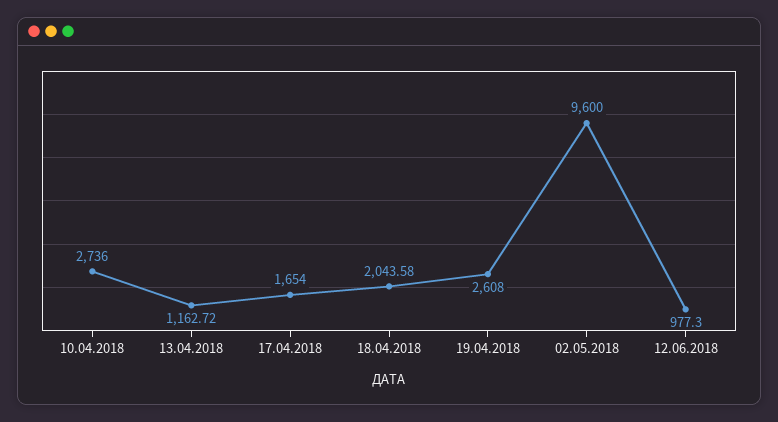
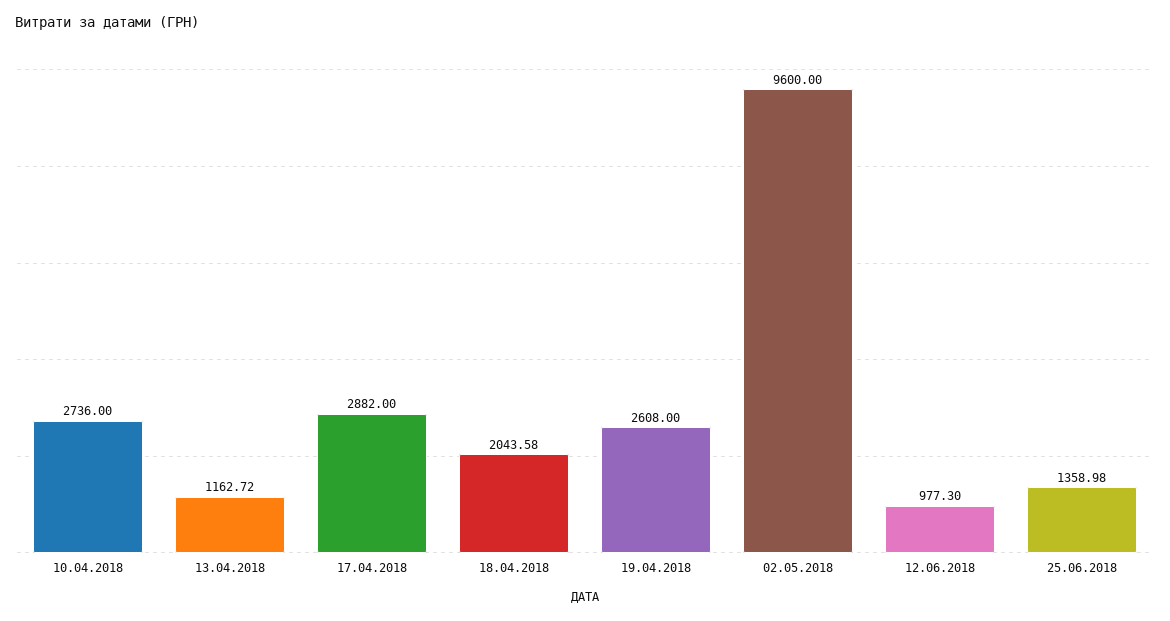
17.04.2018: 1654 -> 2882
25.06.2018: none -> 1358.98

